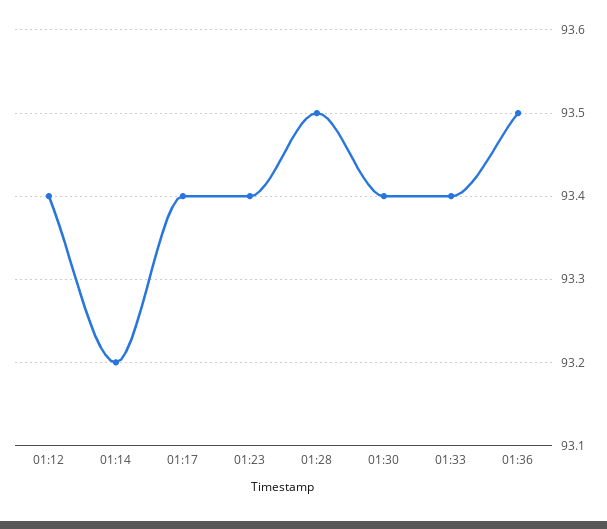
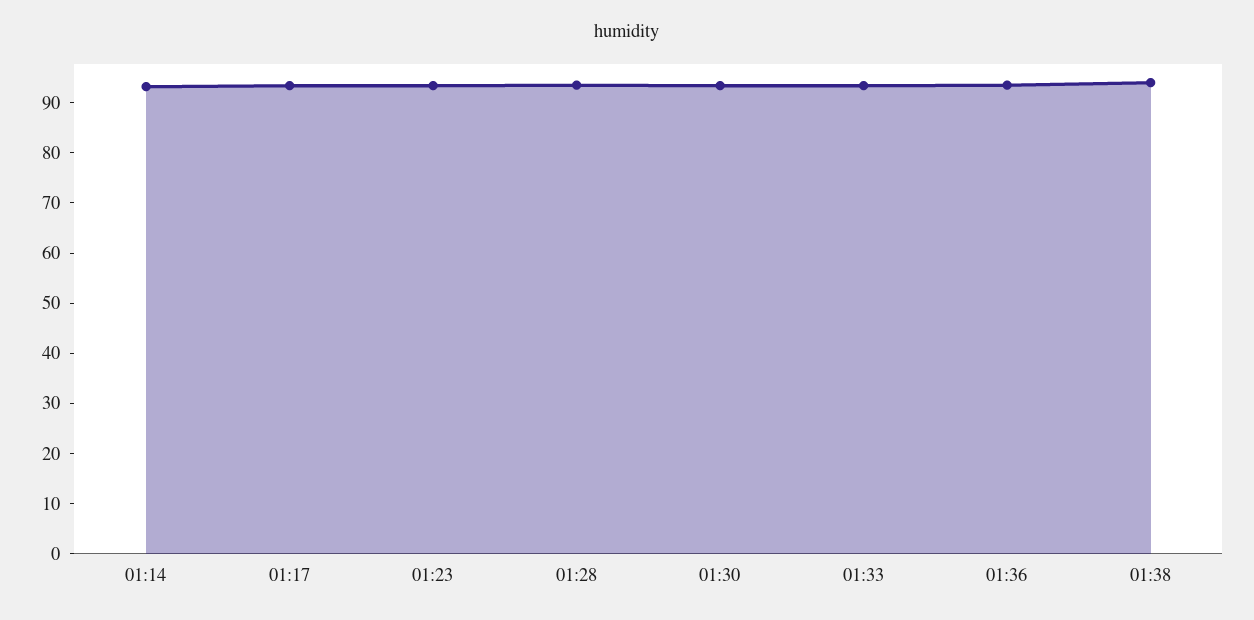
01:12: 93.4 -> none
01:38: none -> 94

